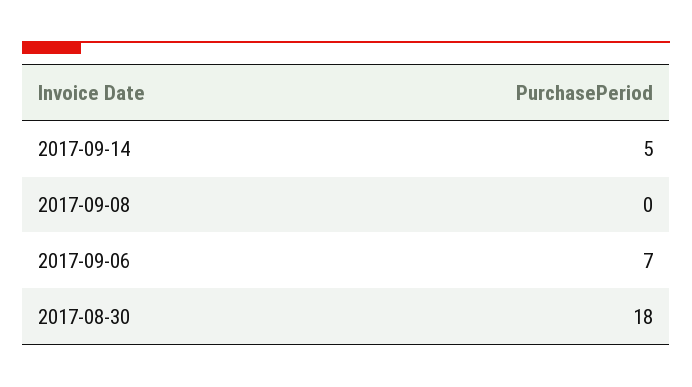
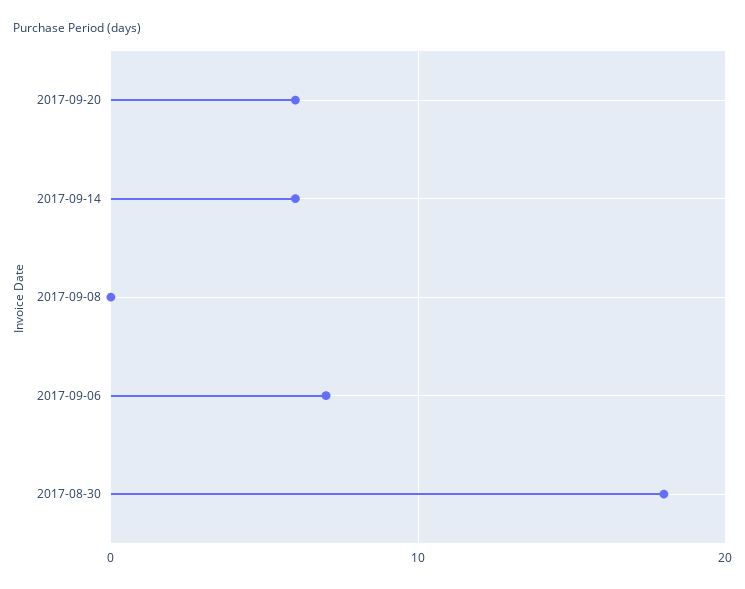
2017-09-14: 5 -> 6
2017-09-20: none -> 6

